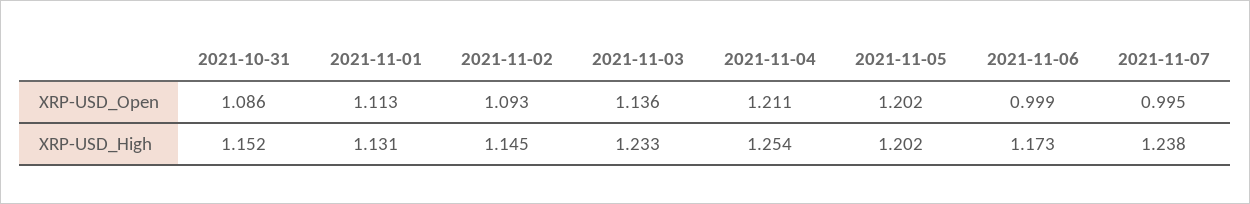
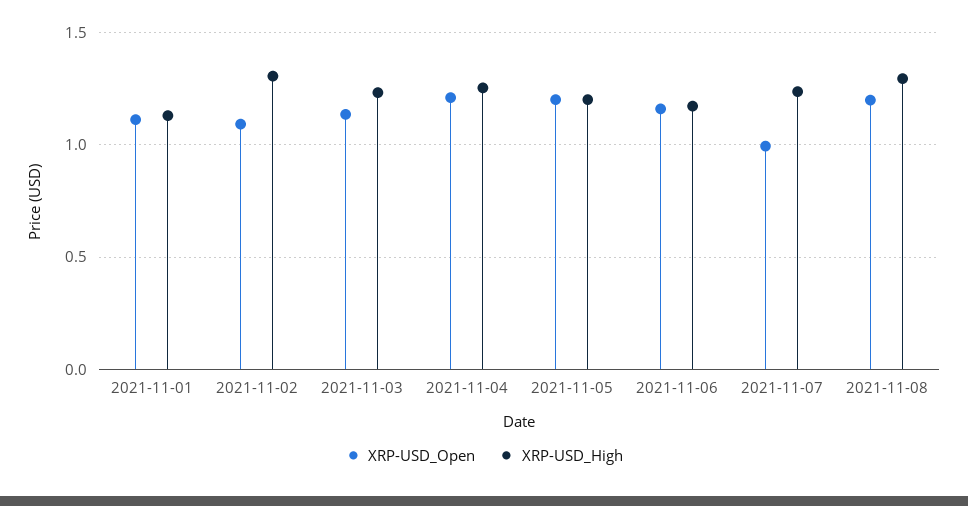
XRP-USD_Open, 2021-10-31: 1.086 -> none
XRP-USD_Open, 2021-11-06: 0.999 -> 1.15
XRP-USD_High, 2021-10-31: 1.152 -> none
XRP-USD_High, 2021-11-02: 1.145 -> 1.3
XRP-USD_Open, 2021-11-08: none -> 1.2
XRP-USD_High, 2021-11-08: none -> 1.3

